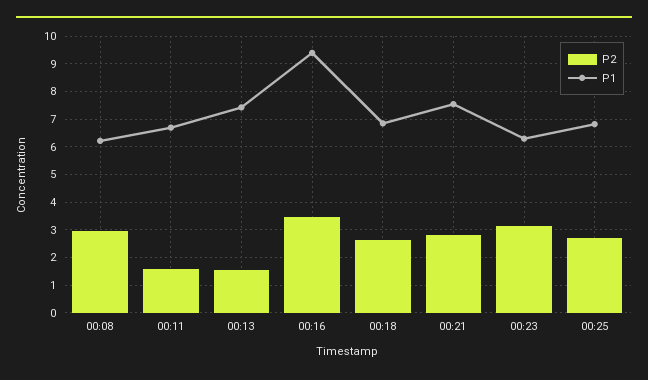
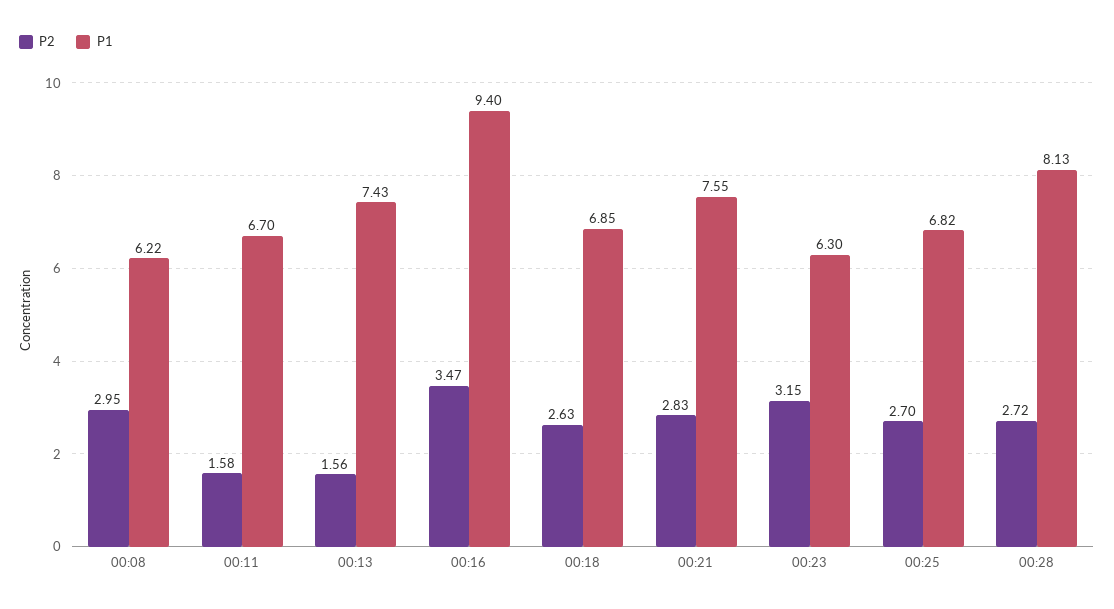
P2, 00:28: none -> 2.72
P1, 00:28: none -> 8.13

